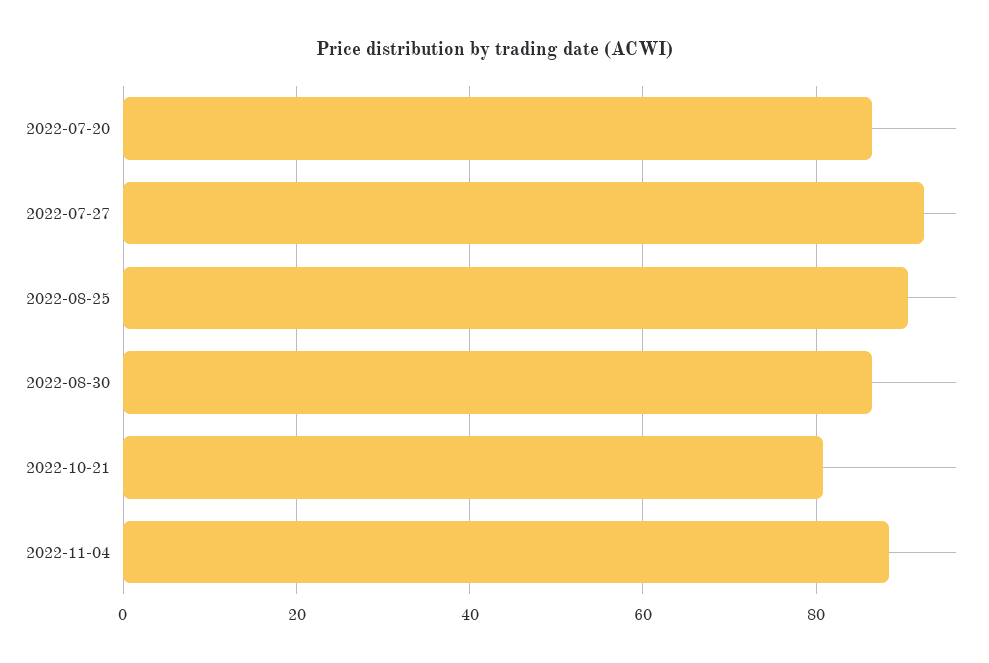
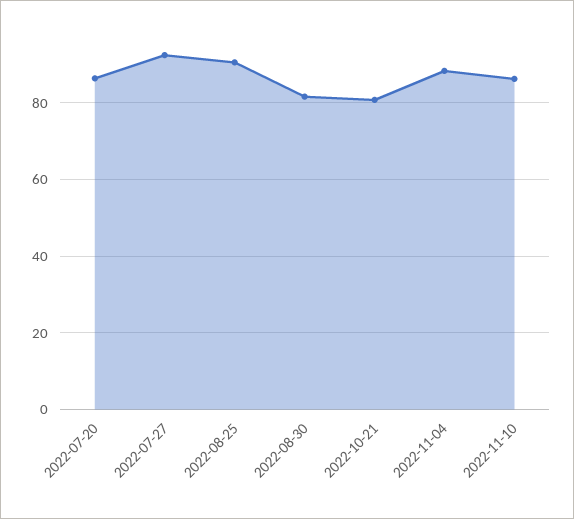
2022-08-30: 86 -> 82
2022-11-10: none -> 86

